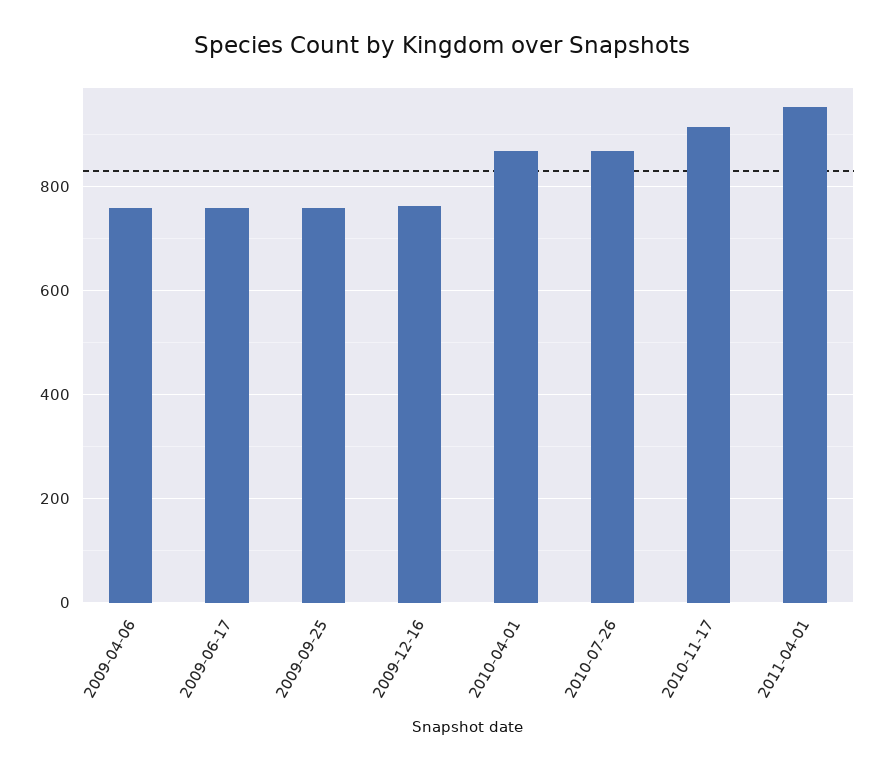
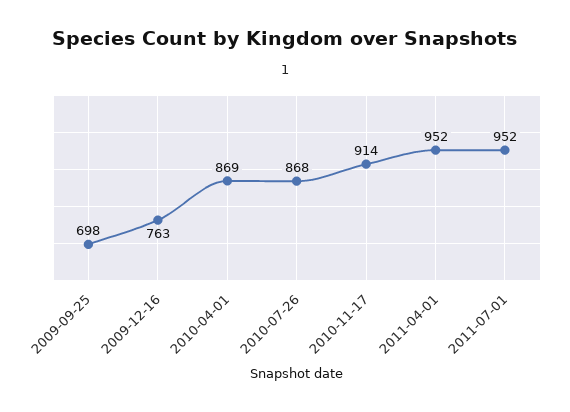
2009-04-06: 760 -> none
2009-06-17: 760 -> none
2009-09-25: 760 -> 698
2011-07-01: none -> 952

